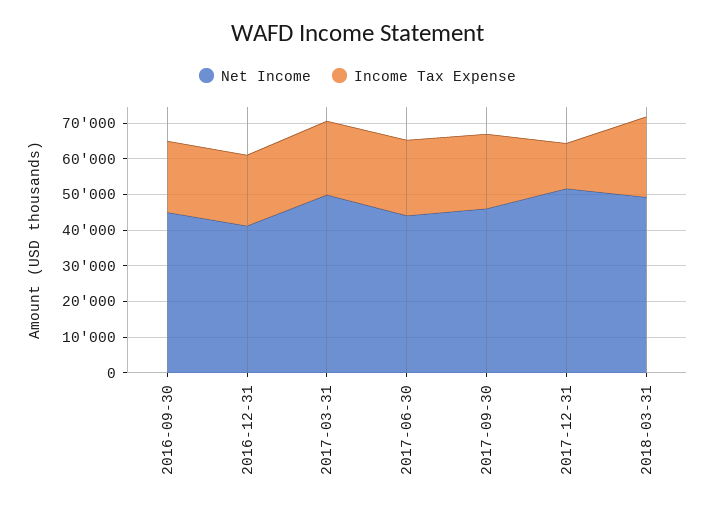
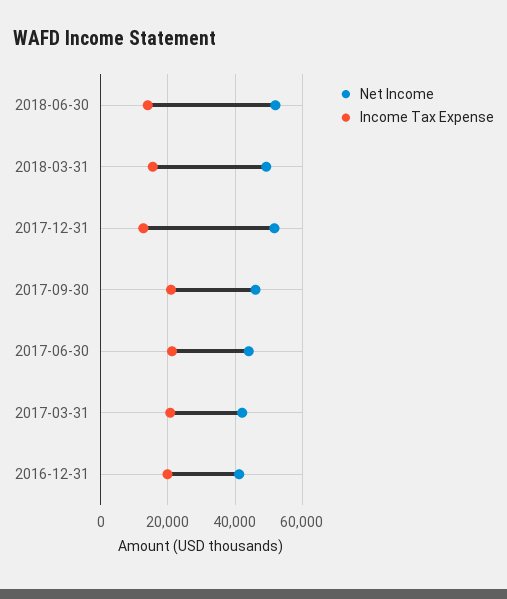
Net Income, 2016-09-30: 45000 -> none
Income Tax Expense, 2016-09-30: 20000 -> none
Net Income, 2017-03-31: 50000 -> 42000
Income Tax Expense, 2018-03-31: 22500 -> 16000
Net Income, 2018-06-30: none -> 52000
Income Tax Expense, 2018-06-30: none -> 14000

